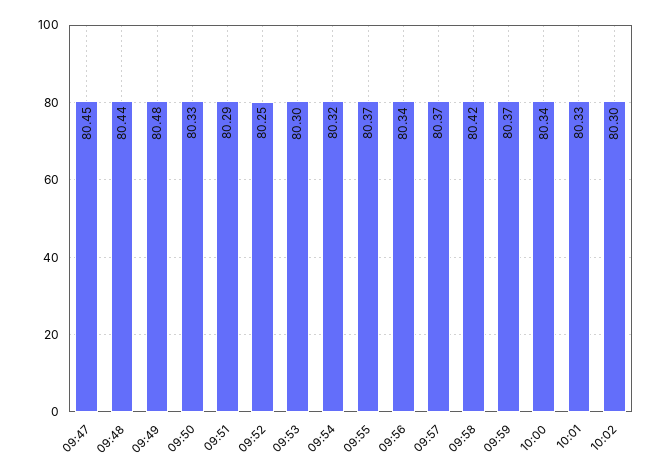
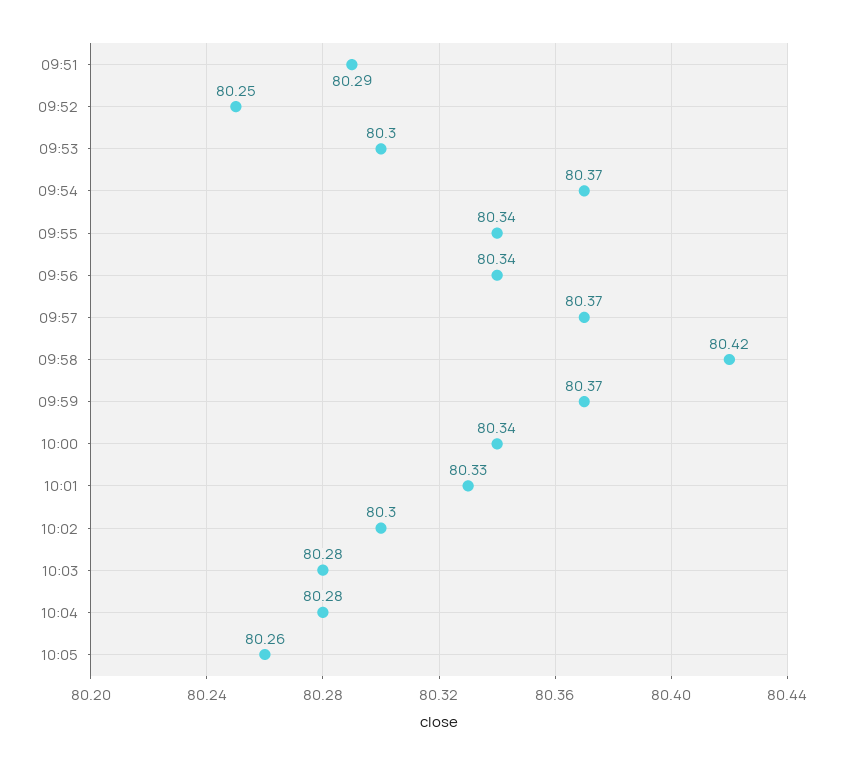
09:47: 80.45 -> none
09:48: 80.44 -> none
09:49: 80.48 -> none
09:50: 80.33 -> none
09:54: 80.32 -> 80.37
09:55: 80.37 -> 80.34
10:03: none -> 80.28
10:04: none -> 80.28
10:05: none -> 80.26

